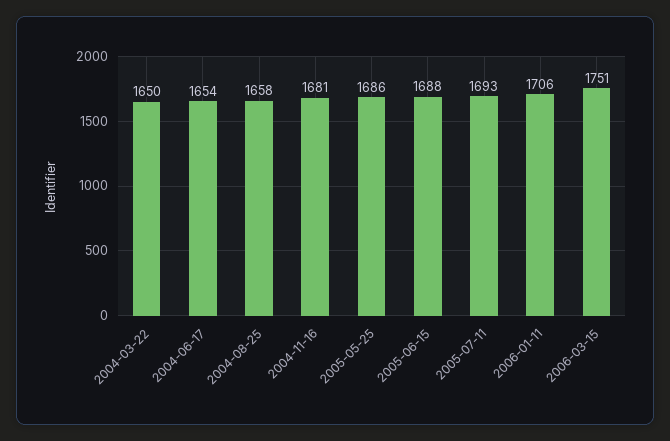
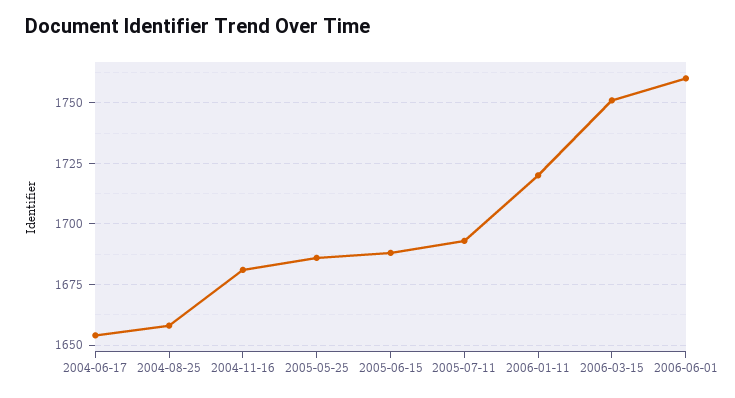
2004-03-22: 1650 -> none
2006-01-11: 1706 -> 1720
2006-06-01: none -> 1760

